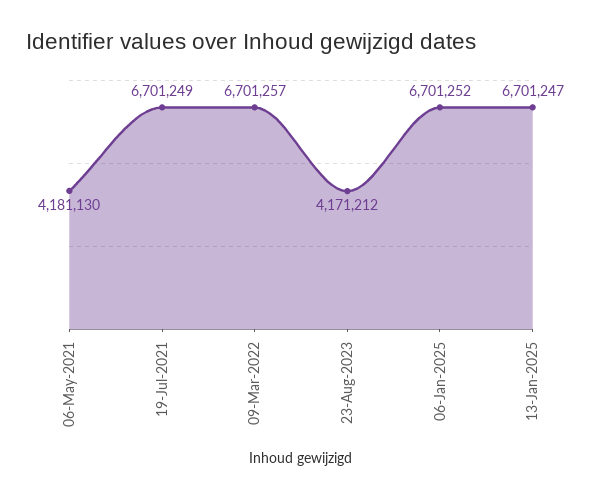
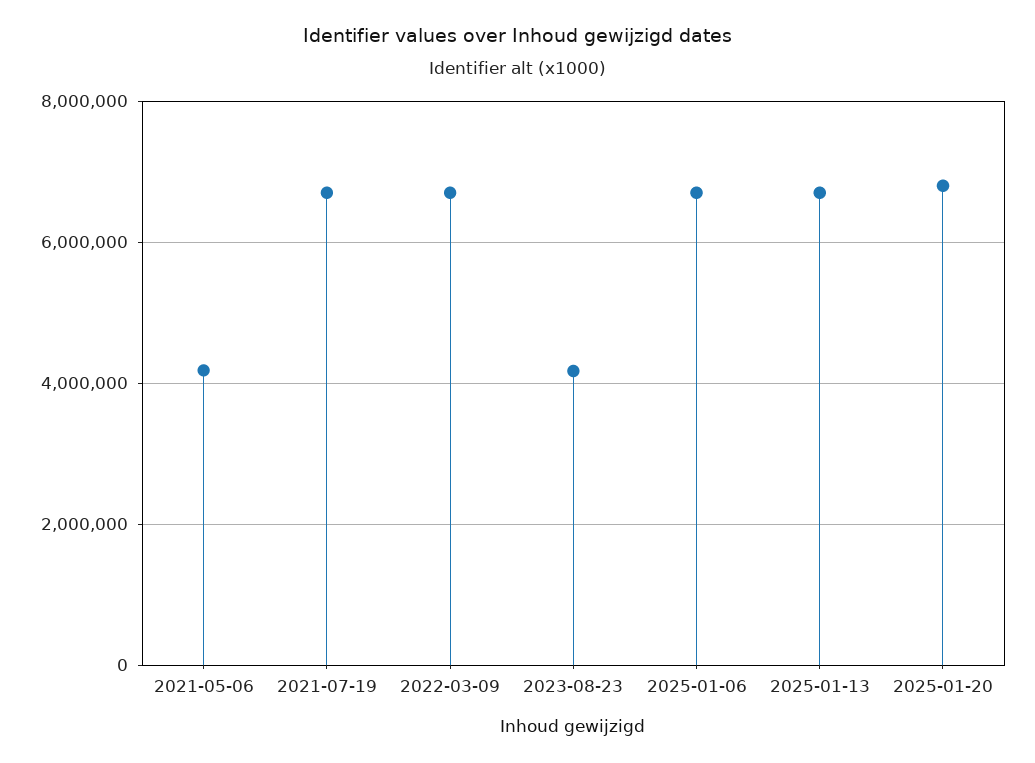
2025-01-20: none -> 6800000

